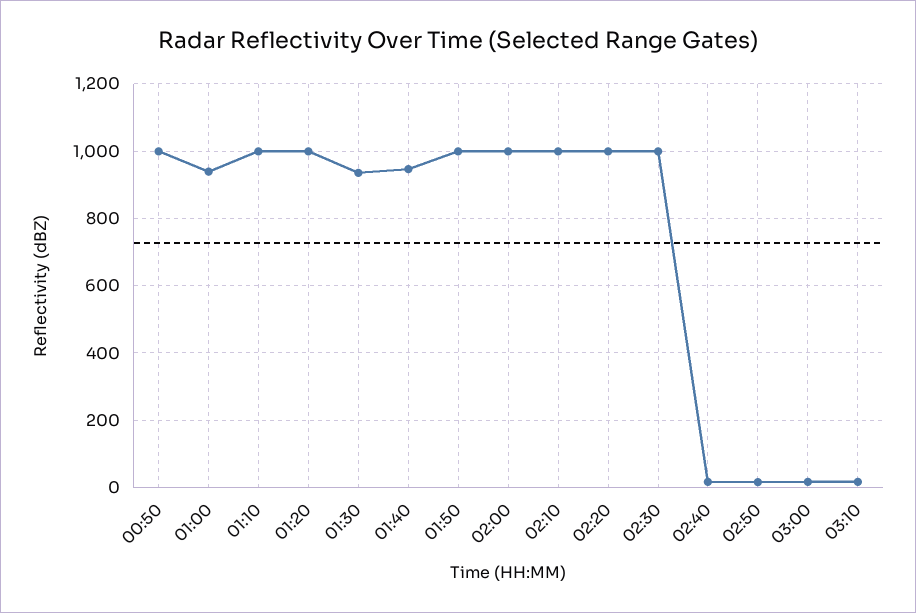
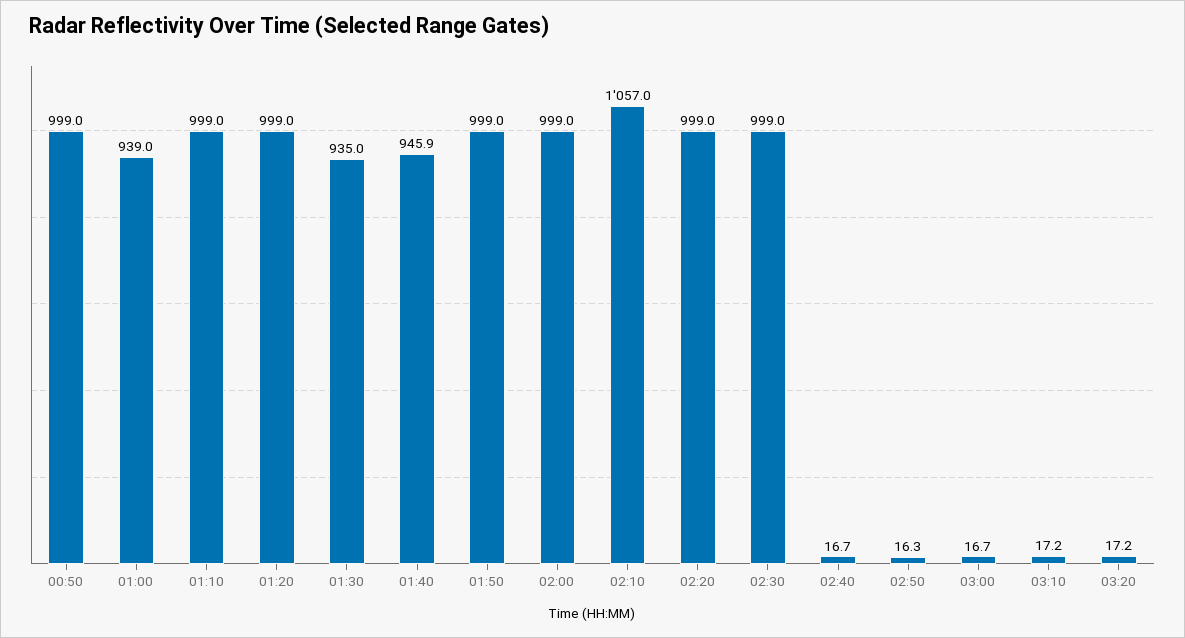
02:10: 1000 -> 1057
03:20: none -> 17.2

